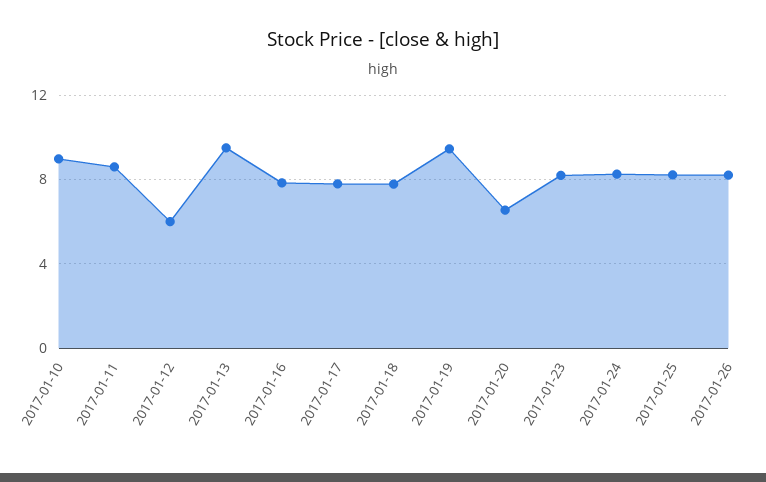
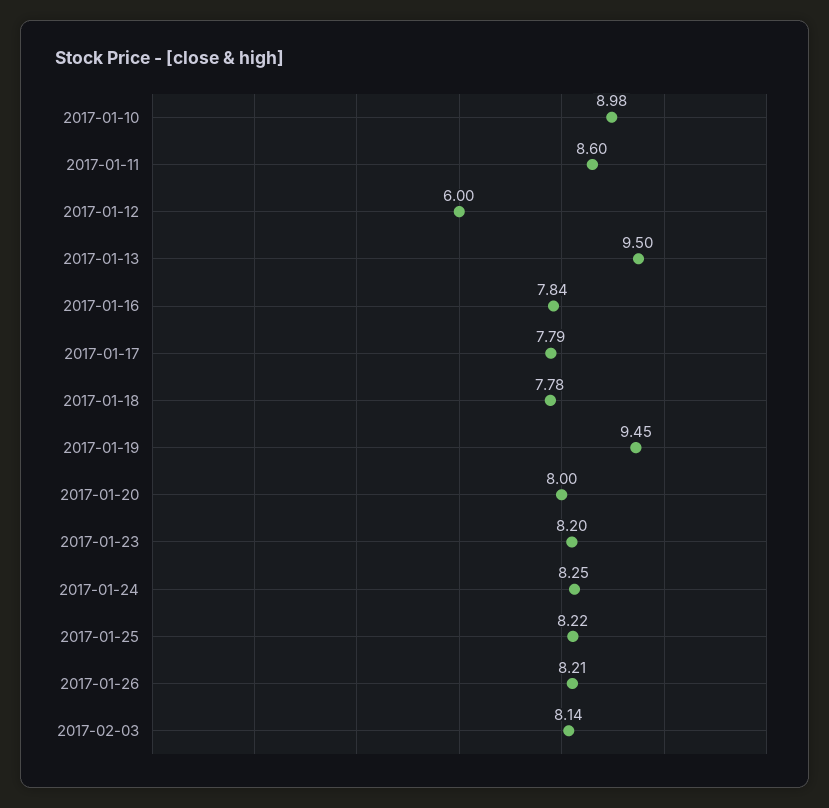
2017-01-20: 6.5 -> 8
2017-02-03: none -> 8.14

